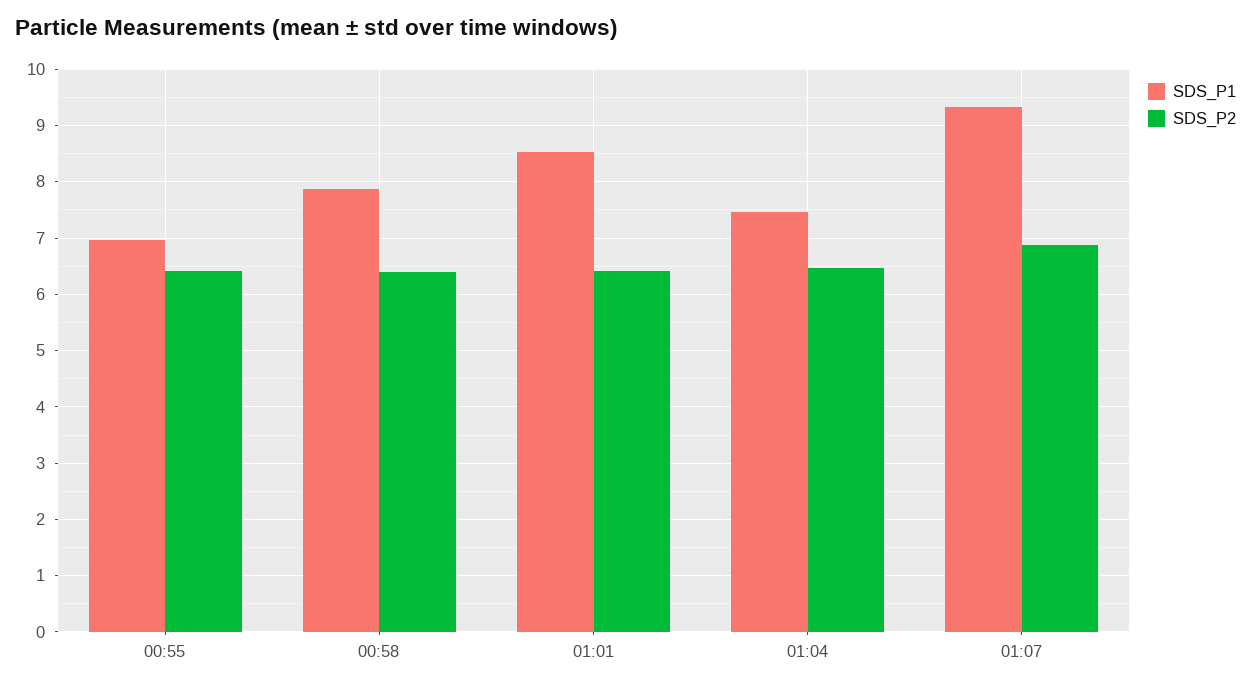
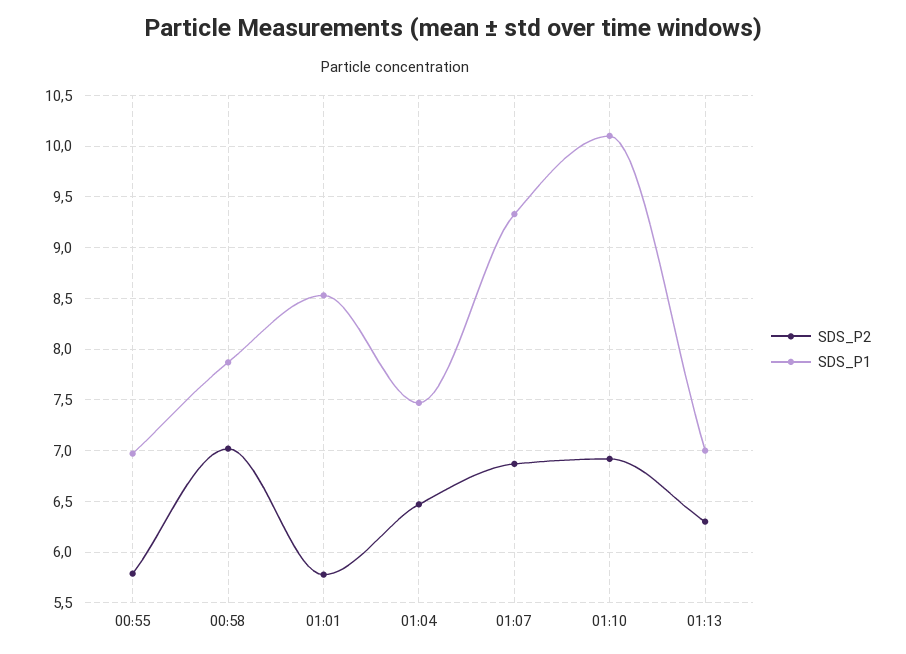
SDS_P2, 00:55: 6.4 -> 5.8
SDS_P2, 00:58: 6.4 -> 7
SDS_P2, 01:01: 6.4 -> 5.8
SDS_P2, 01:10: none -> 6.9
SDS_P1, 01:10: none -> 10.1
SDS_P2, 01:13: none -> 6.3
SDS_P1, 01:13: none -> 7

